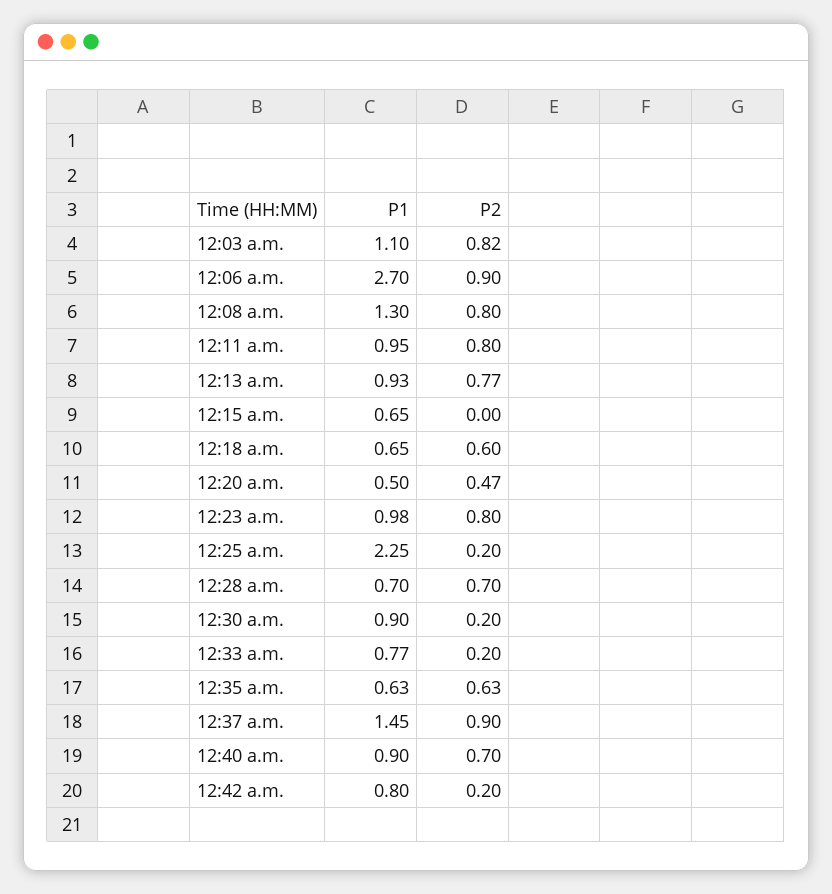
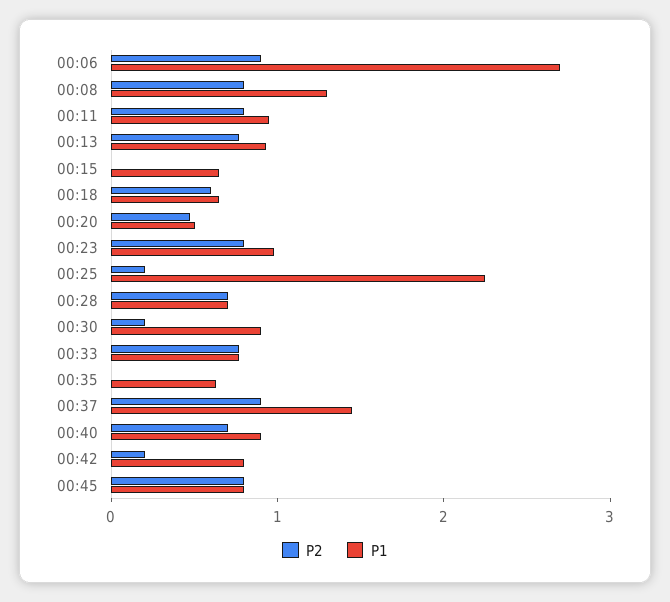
P1, 12:03 a.m.: 1.1 -> none
P2, 12:03 a.m.: 0.82 -> none
P2, 12:33 a.m.: 0.2 -> 0.8
P2, 12:35 a.m.: 0.63 -> 0
P2, 00:45: none -> 0.8
P1, 00:45: none -> 0.8

